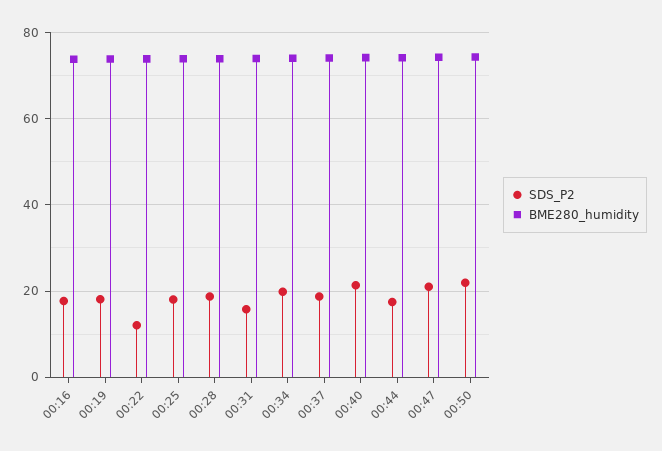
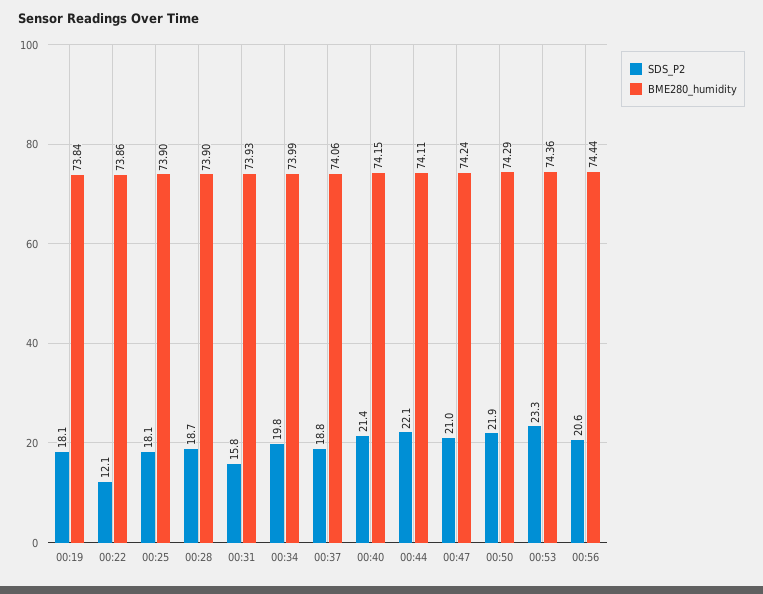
SDS_P2, 00:16: 18 -> none
BME280_humidity, 00:16: 74 -> none
SDS_P2, 00:44: 18 -> 22.1
SDS_P2, 00:53: none -> 23.3
BME280_humidity, 00:53: none -> 74.36
SDS_P2, 00:56: none -> 20.6
BME280_humidity, 00:56: none -> 74.44

